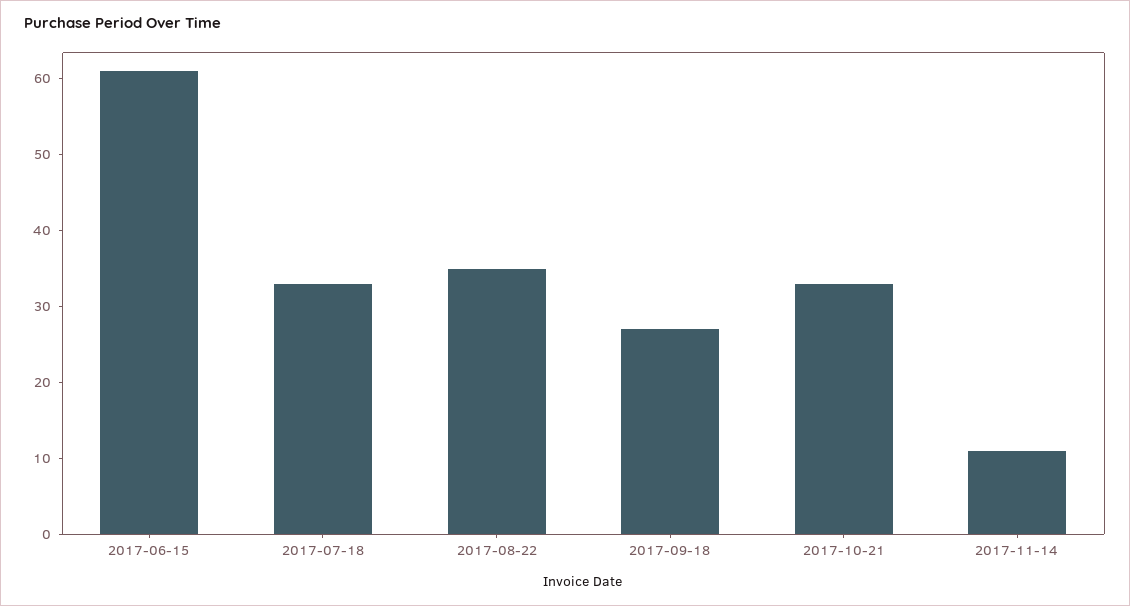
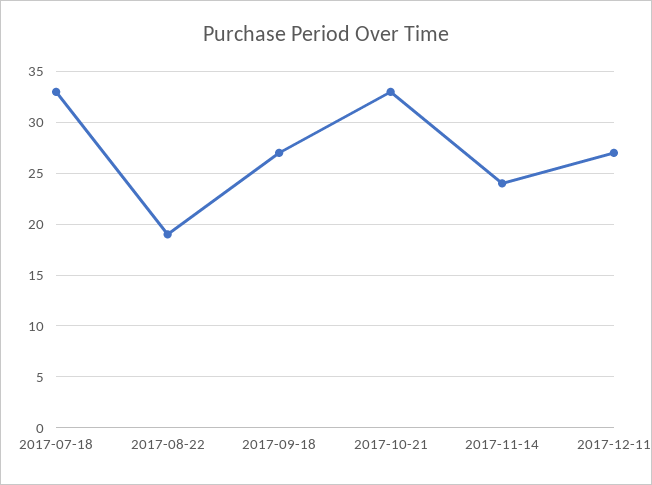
2017-06-15: 60 -> none
2017-08-22: 35 -> 19
2017-11-14: 10 -> 24
2017-12-11: none -> 27

